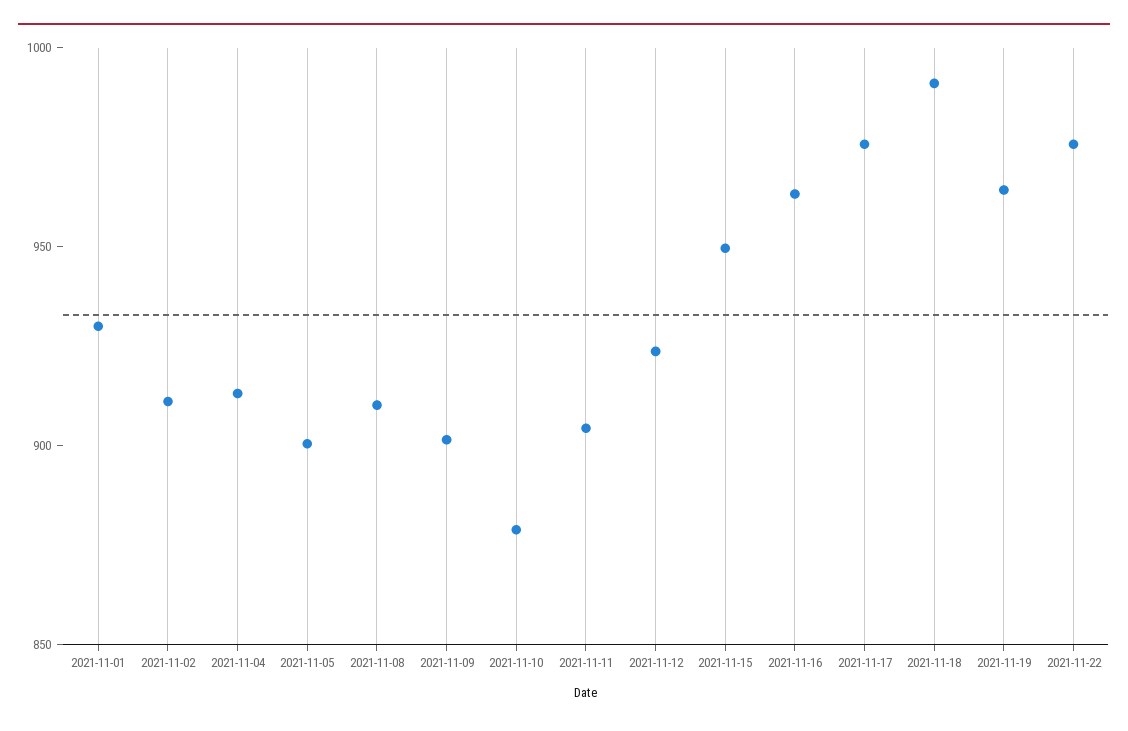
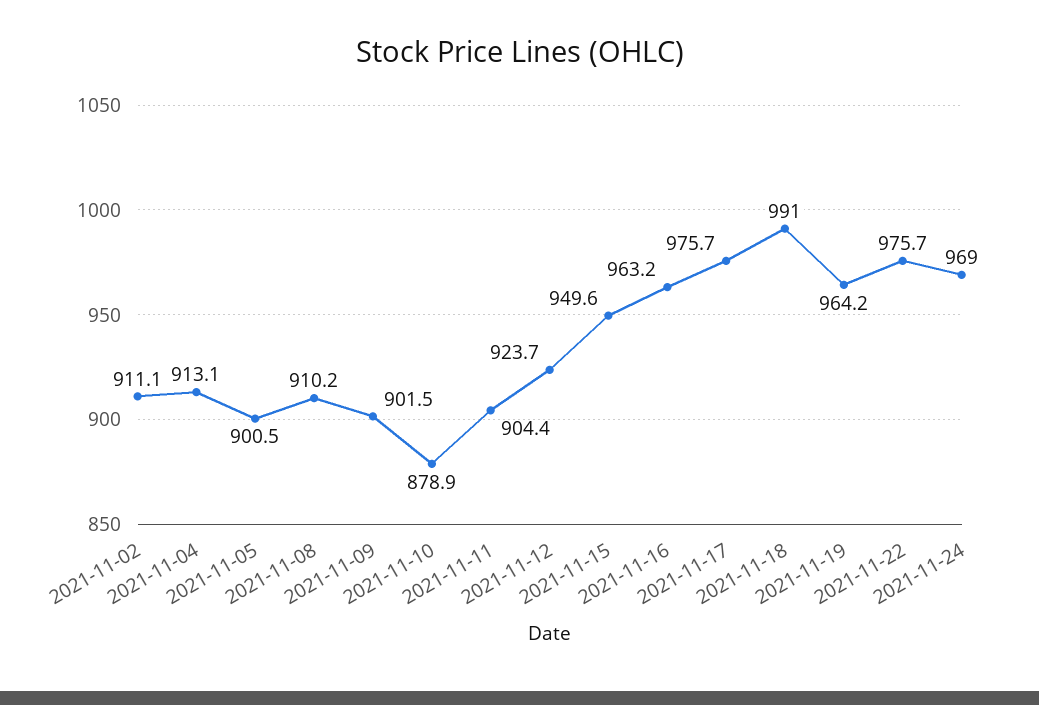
2021-11-01: 930 -> none
2021-11-24: none -> 969

